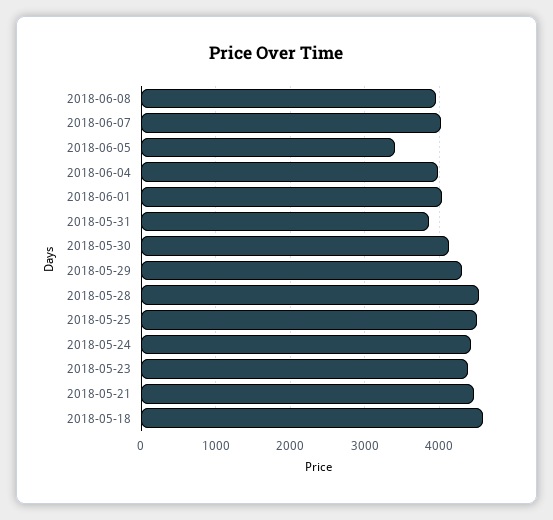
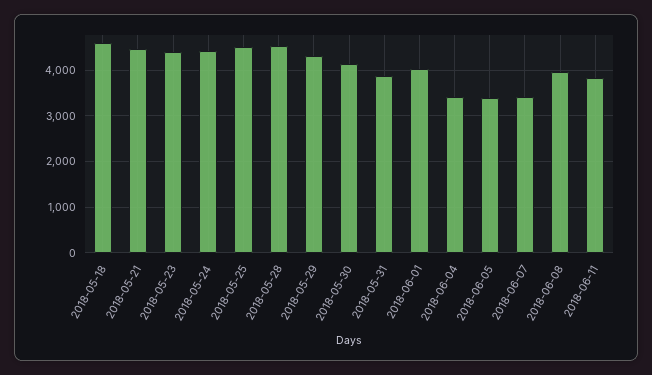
2018-06-07: 4000 -> 3400
2018-06-04: 4000 -> 3400
2018-06-11: none -> 3800

